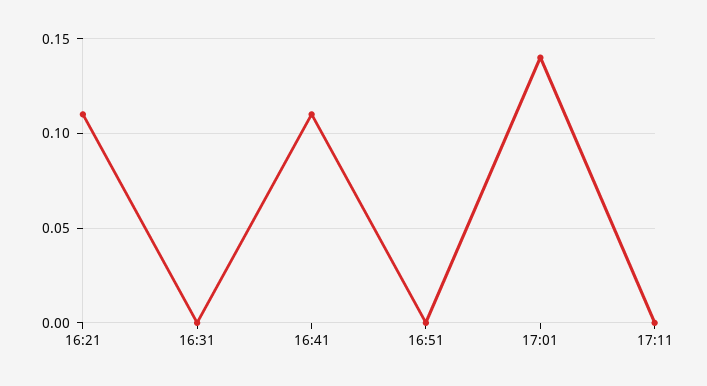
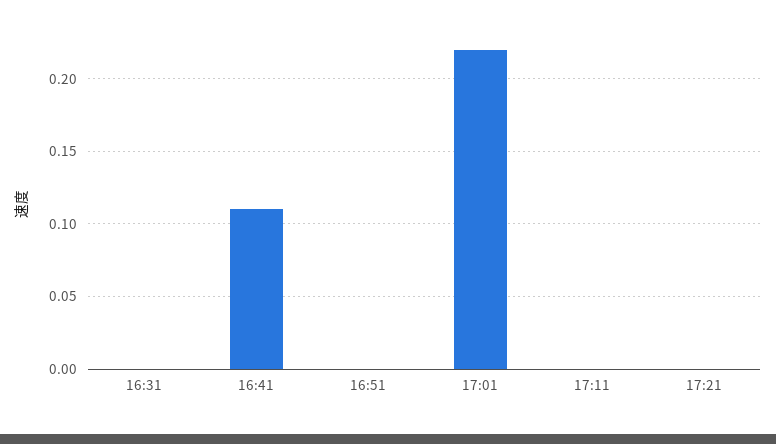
16:21: 0.11 -> none
17:01: 0.14 -> 0.22
17:21: none -> 0

